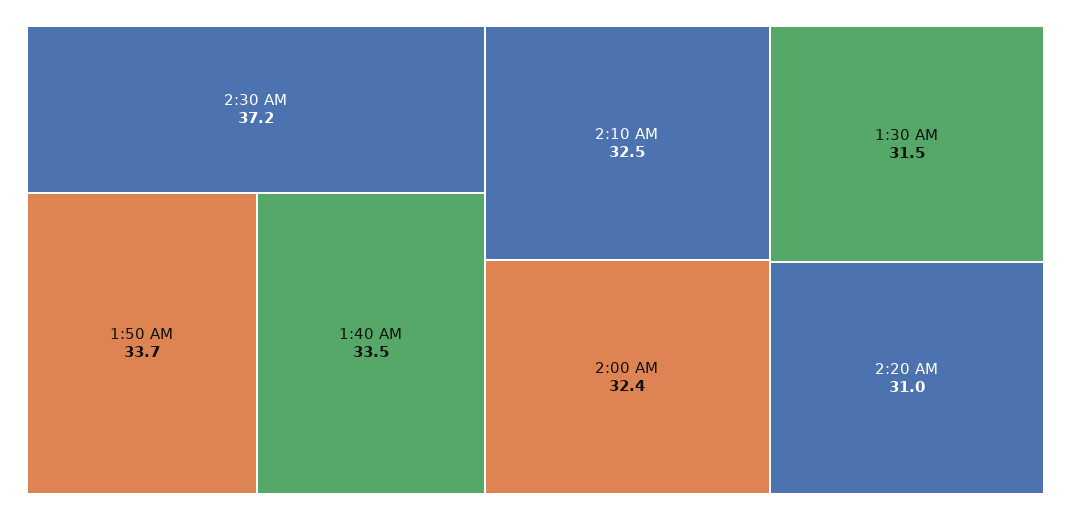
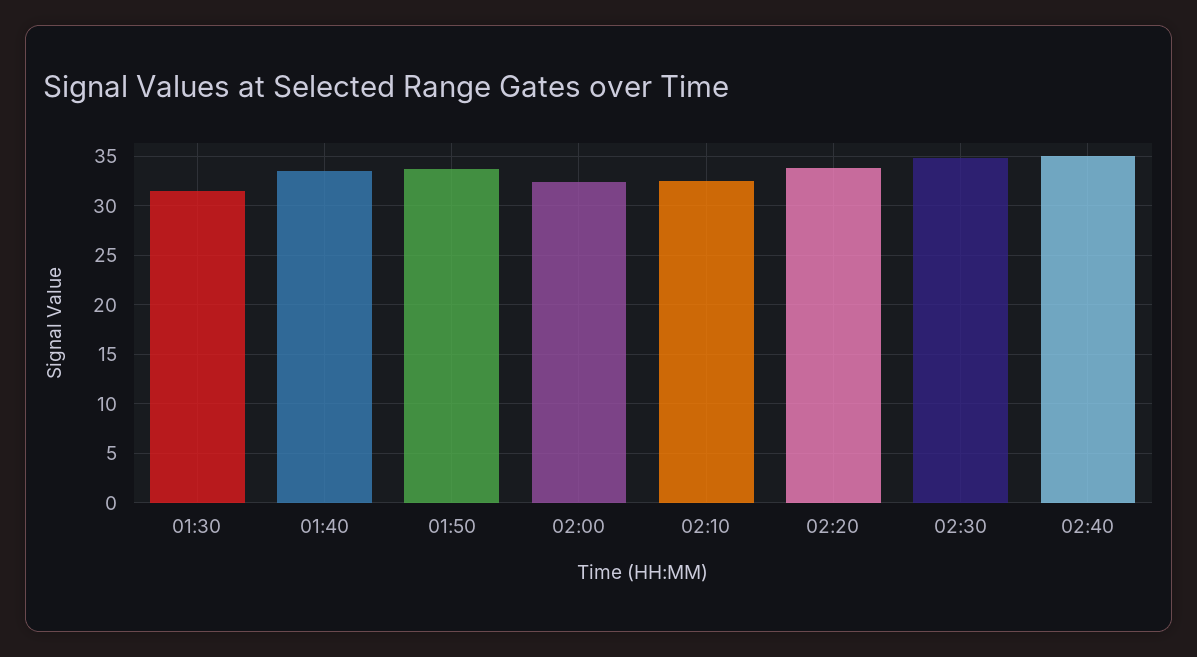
2:30 AM: 37.2 -> 35
2:20 AM: 31 -> 34
02:40: none -> 35

